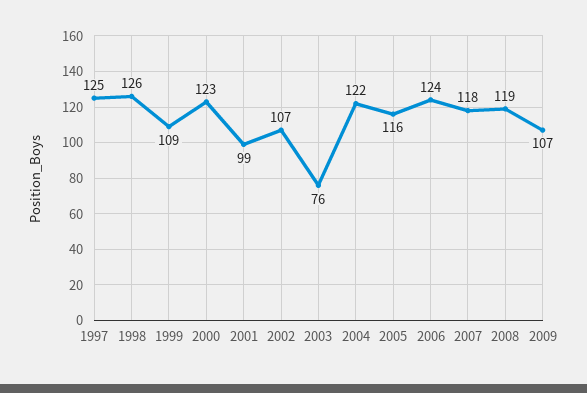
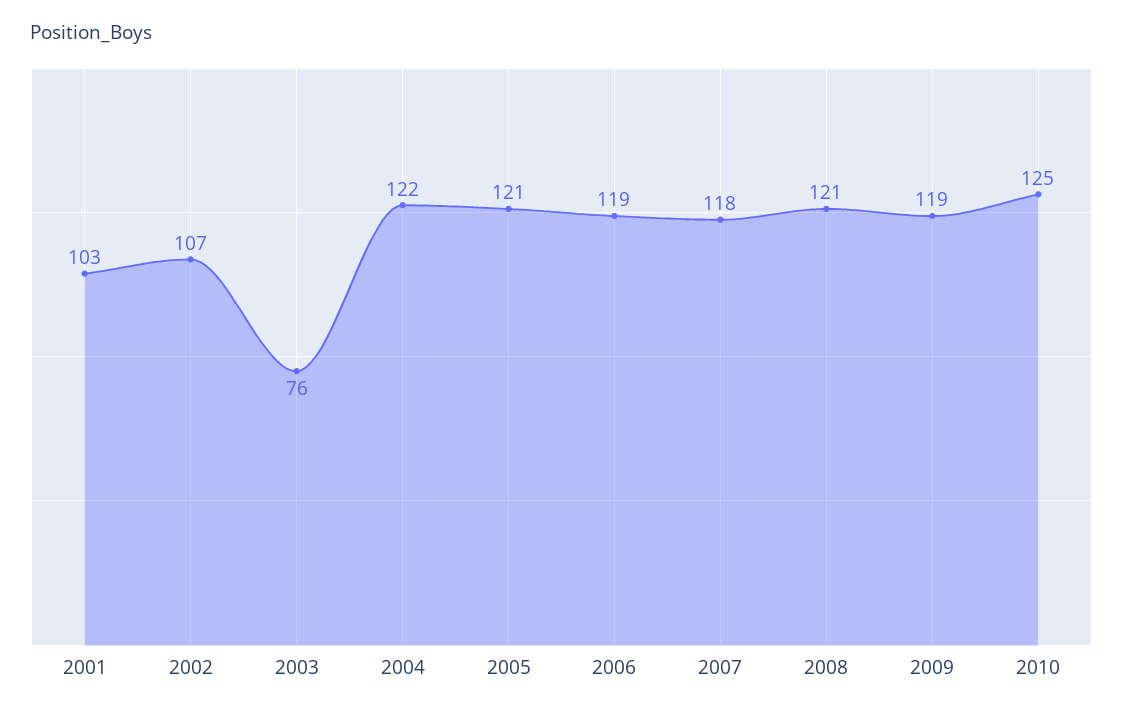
1997: 125 -> none
1998: 126 -> none
1999: 109 -> none
2000: 123 -> none
2001: 99 -> 103
2005: 116 -> 121
2006: 124 -> 119
2008: 119 -> 121
2009: 107 -> 119
2010: none -> 125

